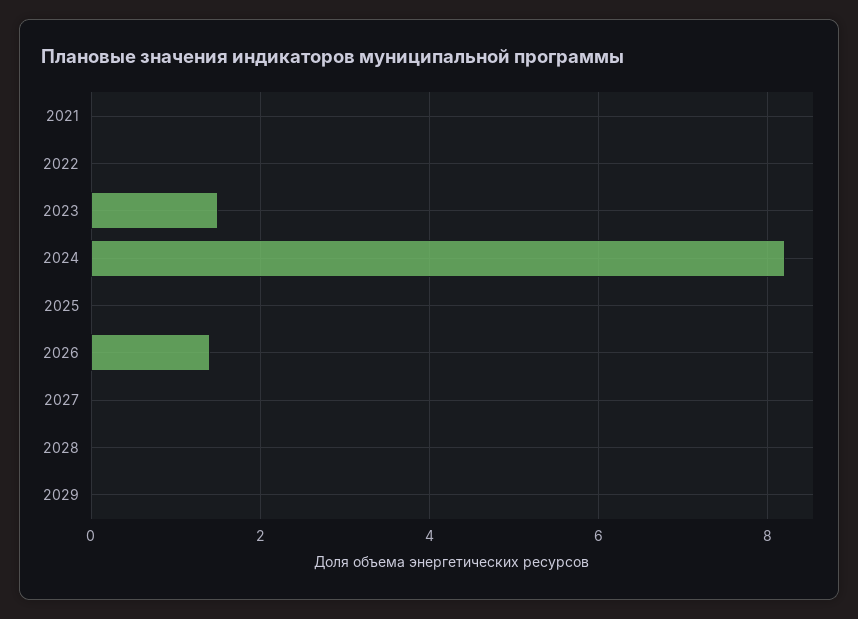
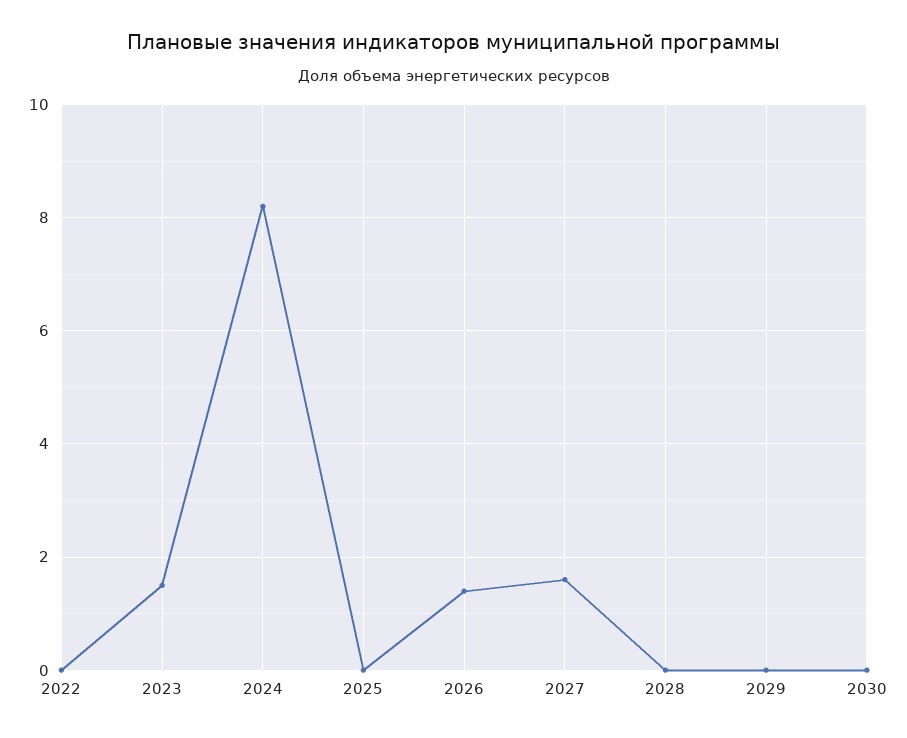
2021: 0 -> none
2027: 0 -> 1.5
2030: none -> 0

